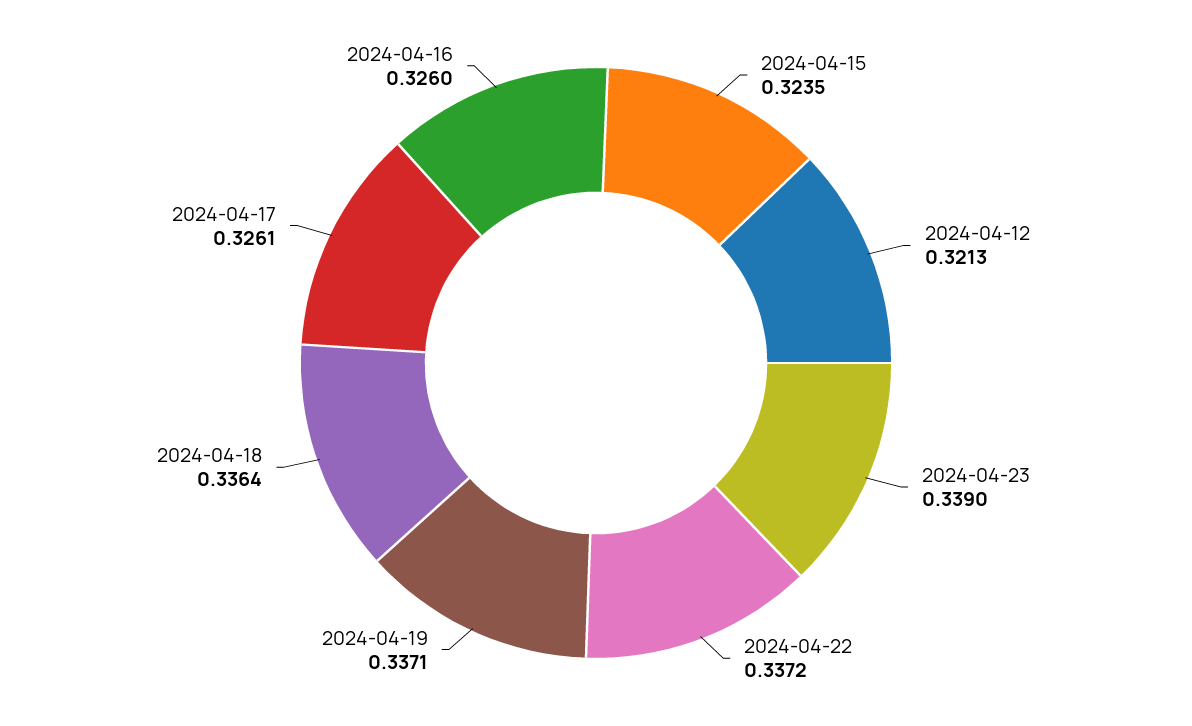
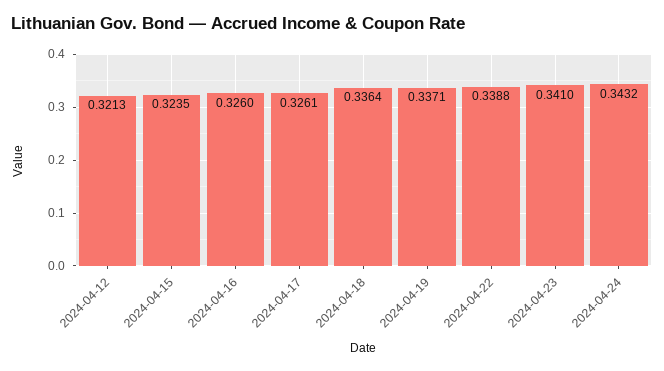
2024-04-23: 0.339 -> 0.341
2024-04-22: 0.3372 -> 0.3388
2024-04-24: none -> 0.3432

